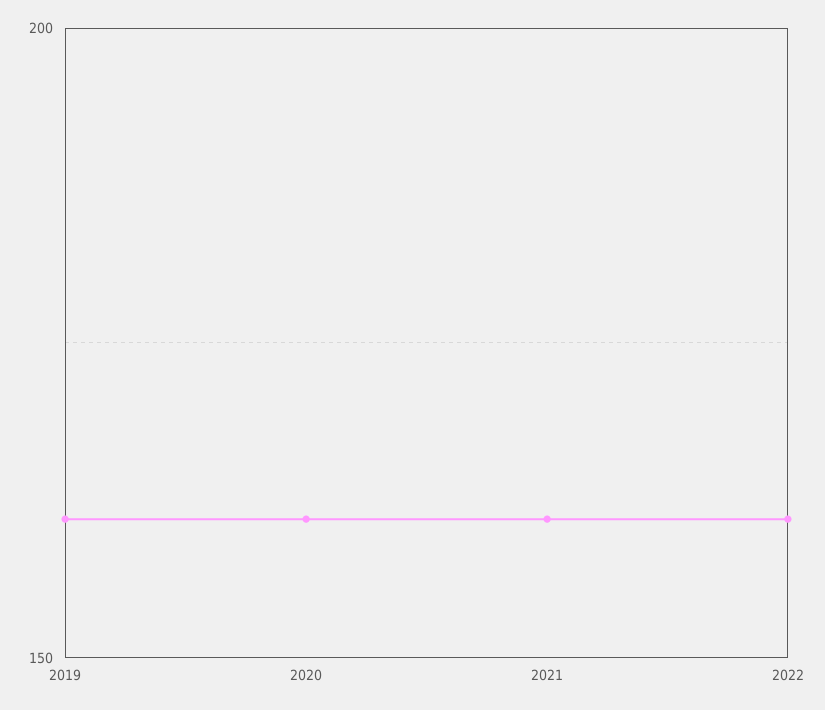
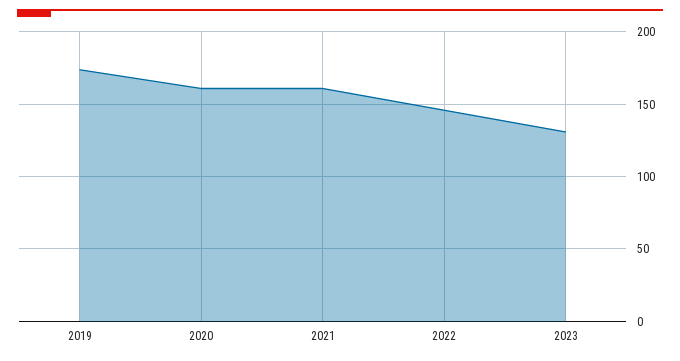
2019: 160 -> 175
2022: 160 -> 145
2023: none -> 130

